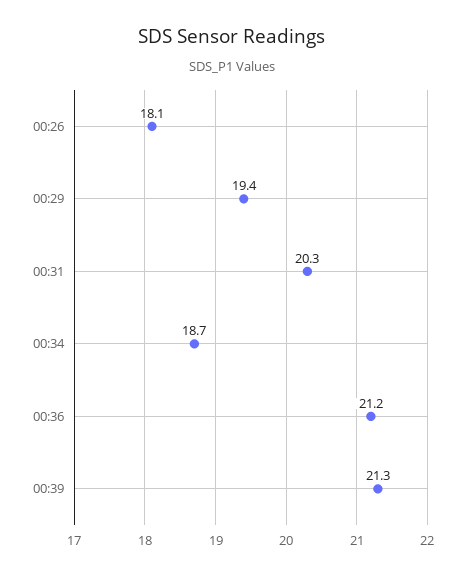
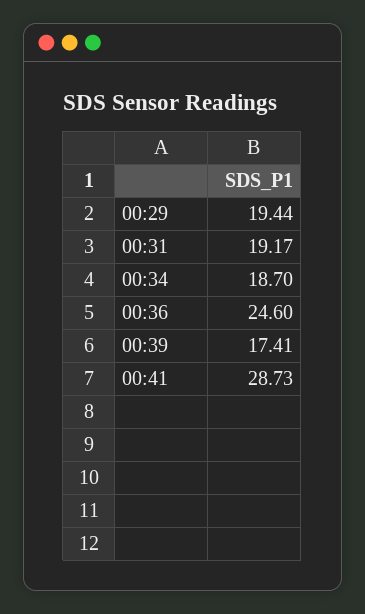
00:26: 18.1 -> none
00:31: 20.3 -> 19.17
00:36: 21.2 -> 24.6
00:39: 21.3 -> 17.41
00:41: none -> 28.73

